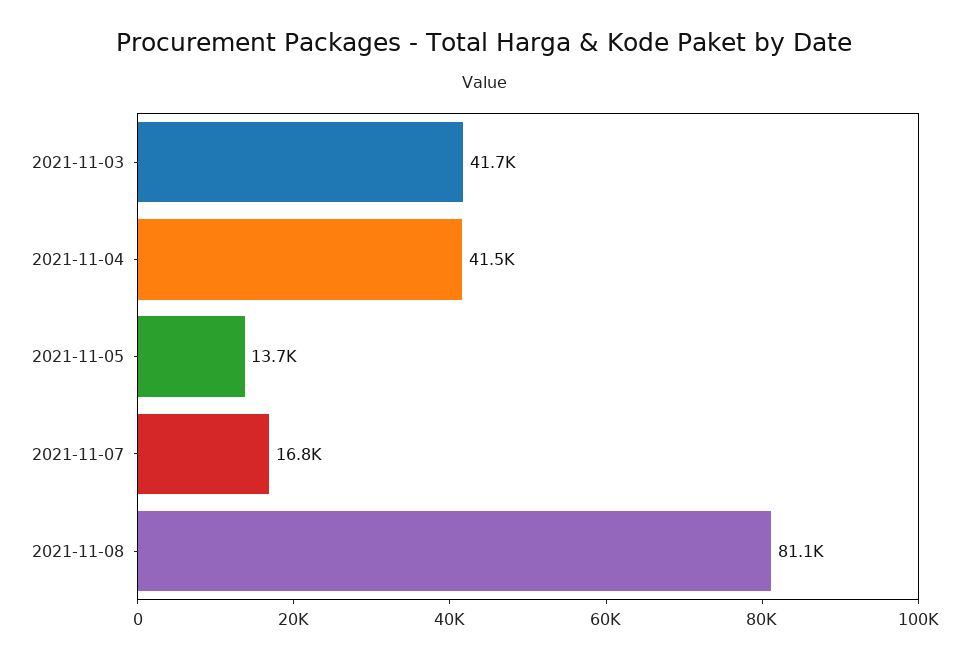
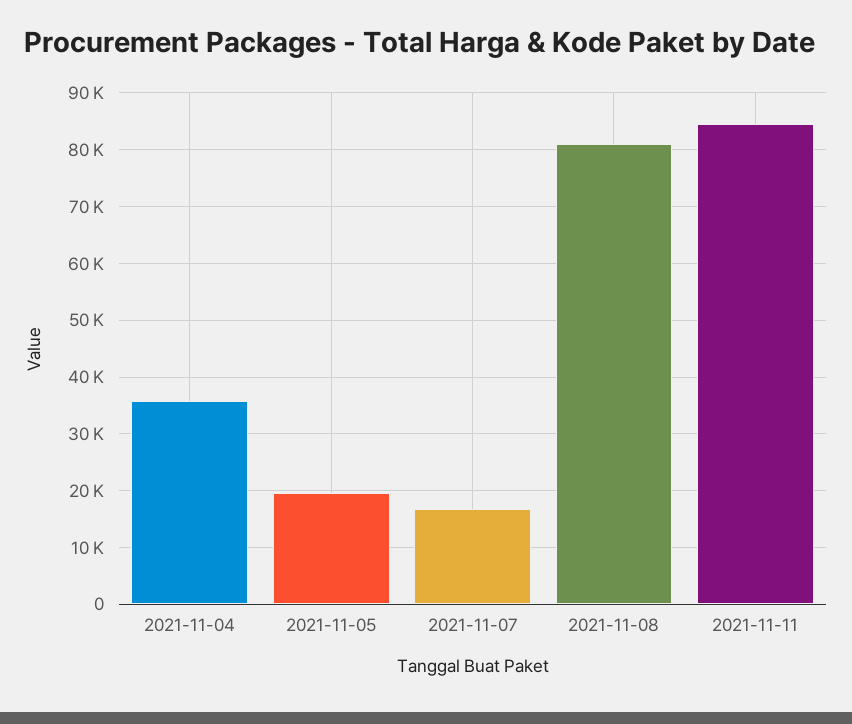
2021-11-03: 41700 -> none
2021-11-04: 41500 -> 36000
2021-11-05: 13700 -> 20000
2021-11-11: none -> 84000

